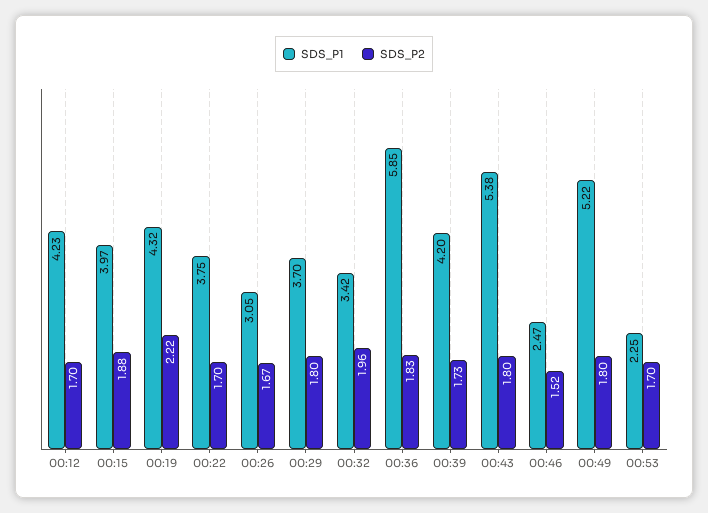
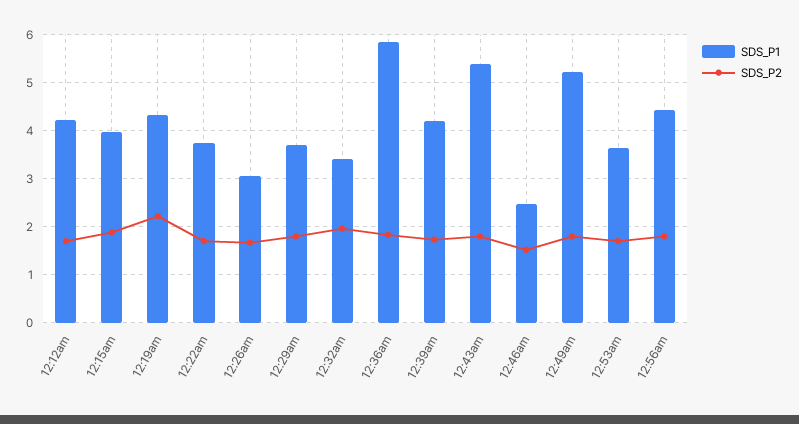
SDS_P1, 00:53: 2.25 -> 3.6
SDS_P1, 12:56am: none -> 4.4
SDS_P2, 12:56am: none -> 1.8

